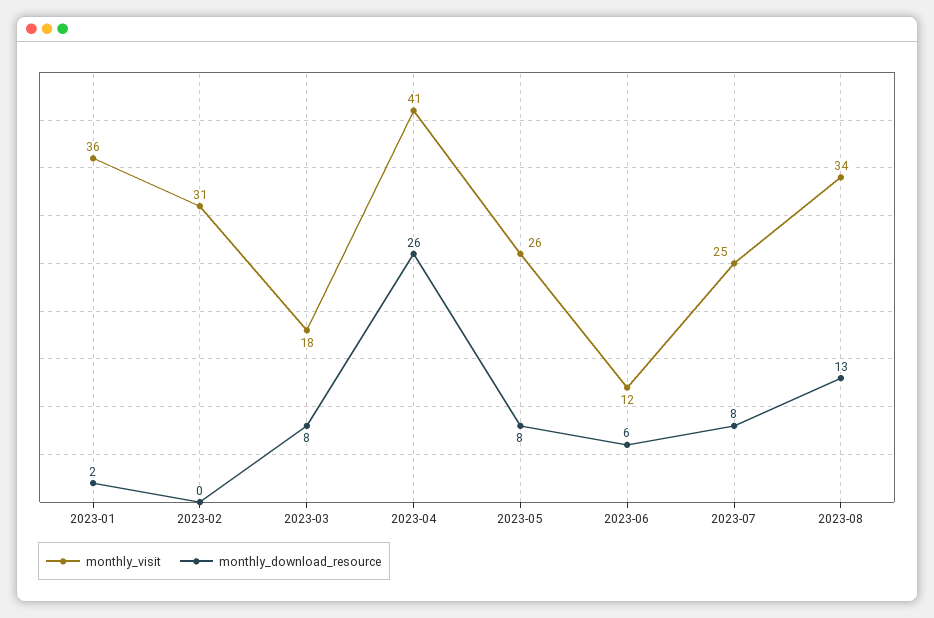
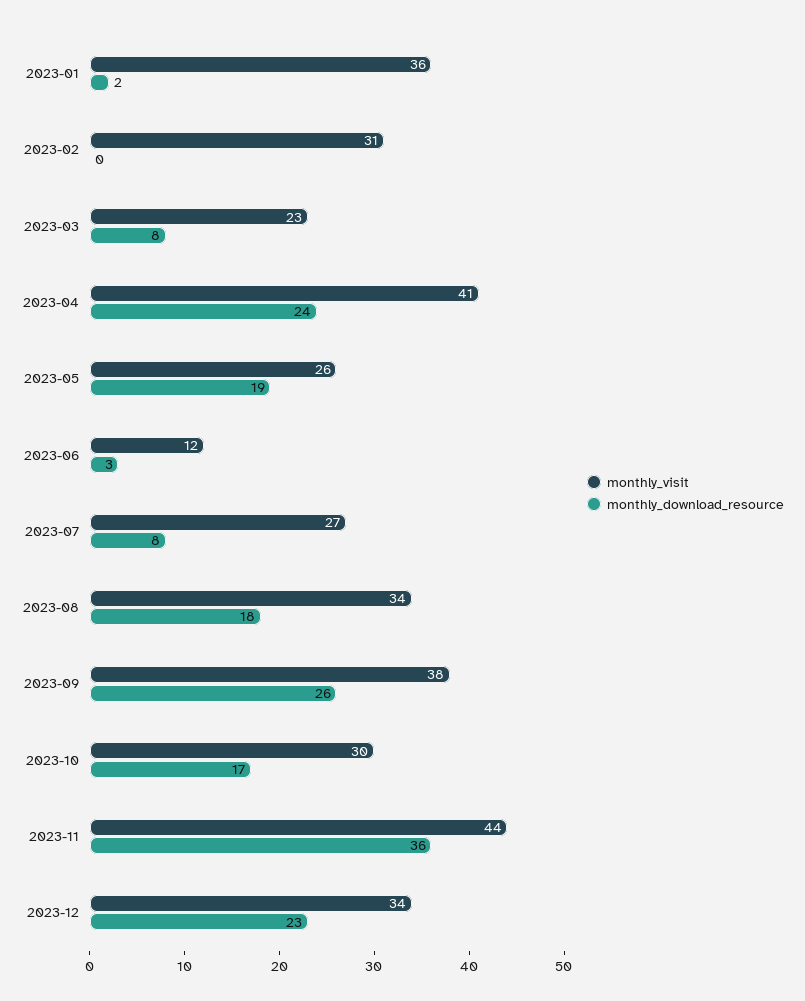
monthly_visit, 2023-03: 18 -> 23
monthly_download_resource, 2023-04: 26 -> 24
monthly_download_resource, 2023-05: 8 -> 19
monthly_download_resource, 2023-06: 6 -> 3
monthly_visit, 2023-07: 25 -> 27
monthly_download_resource, 2023-08: 13 -> 18
monthly_visit, 2023-09: none -> 38
monthly_download_resource, 2023-09: none -> 26
monthly_visit, 2023-10: none -> 30
monthly_download_resource, 2023-10: none -> 17
monthly_visit, 2023-11: none -> 44
monthly_download_resource, 2023-11: none -> 36
monthly_visit, 2023-12: none -> 34
monthly_download_resource, 2023-12: none -> 23

